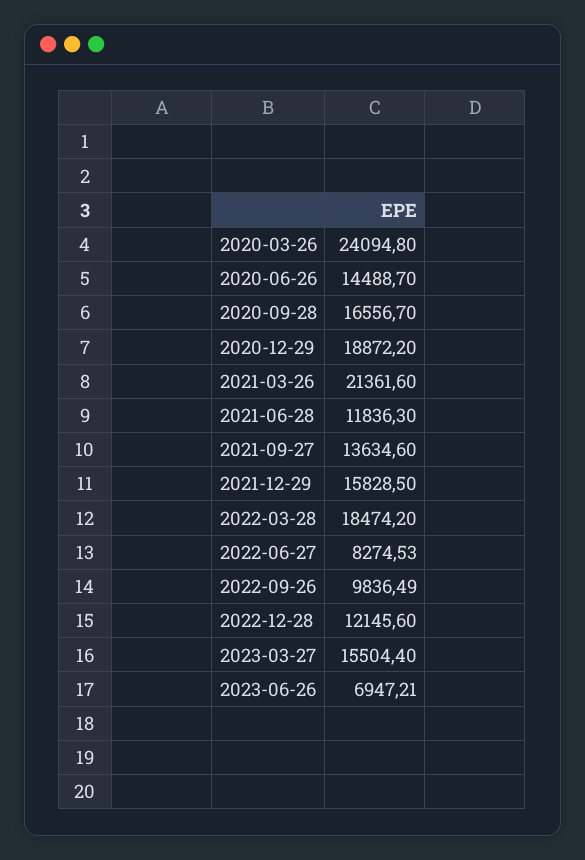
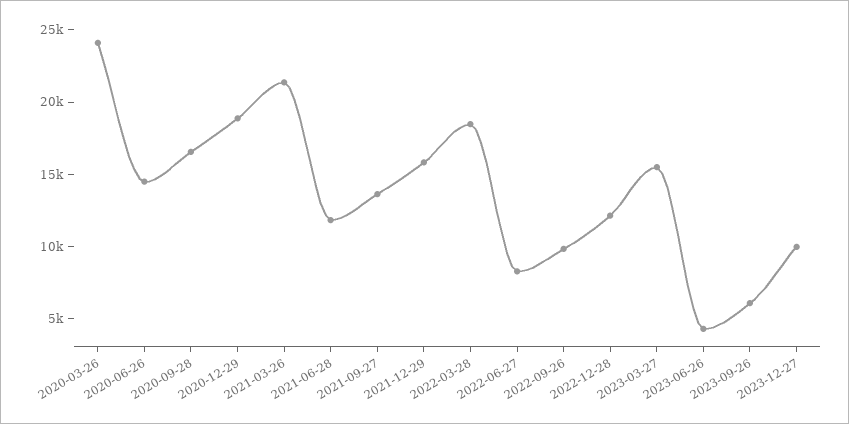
2023-06-26: 6947.21 -> 4000
2023-09-26: none -> 6000
2023-12-27: none -> 10000

